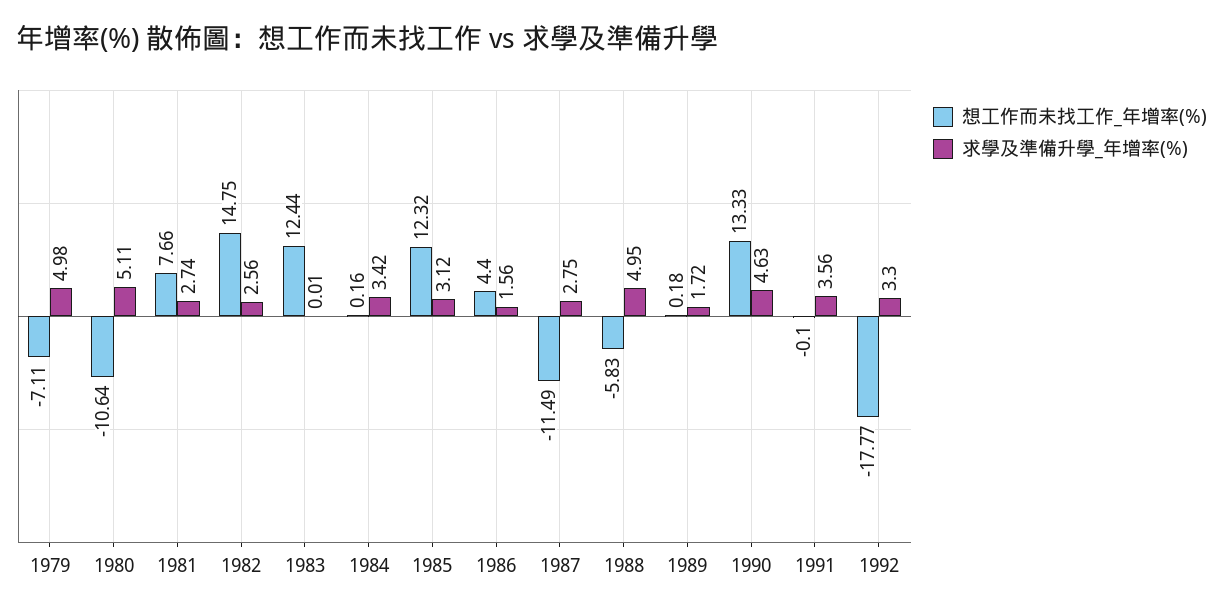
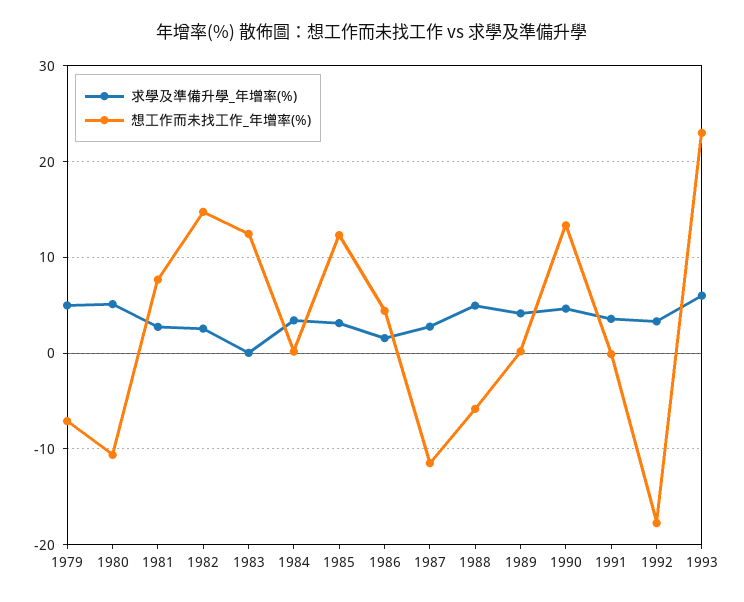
求學及準備升學_年增率(%), 1989: 1.72 -> 4
求學及準備升學_年增率(%), 1993: none -> 6
想工作而未找工作_年增率(%), 1993: none -> 23

